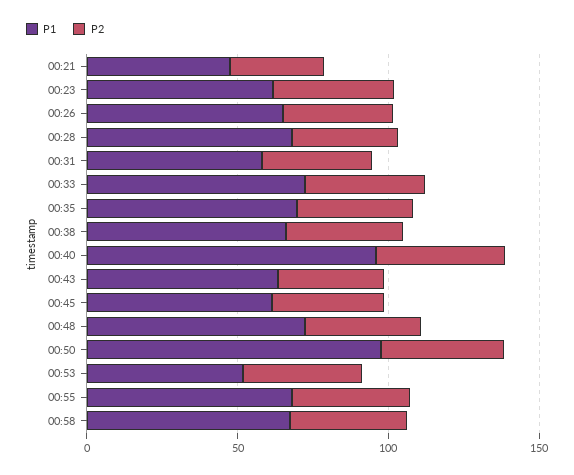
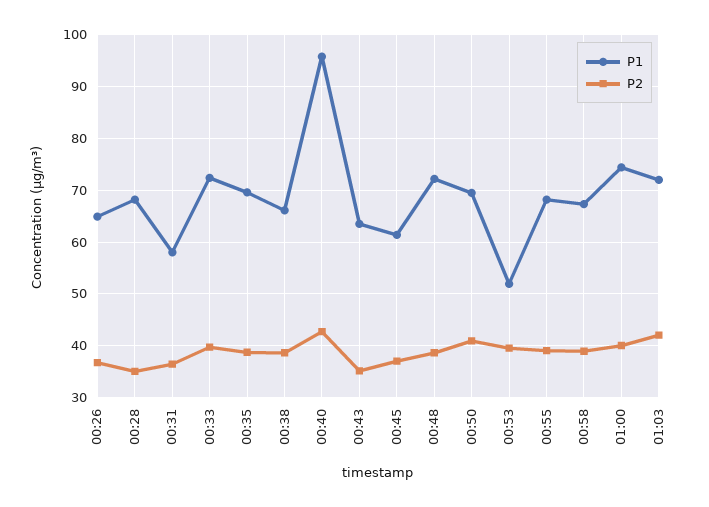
P1, 00:21: 50 -> none
P2, 00:21: 30 -> none
P1, 00:23: 60 -> none
P2, 00:23: 40 -> none
P1, 00:50: 100 -> 70
P1, 01:00: none -> 74
P2, 01:00: none -> 40
P1, 01:03: none -> 72
P2, 01:03: none -> 42

